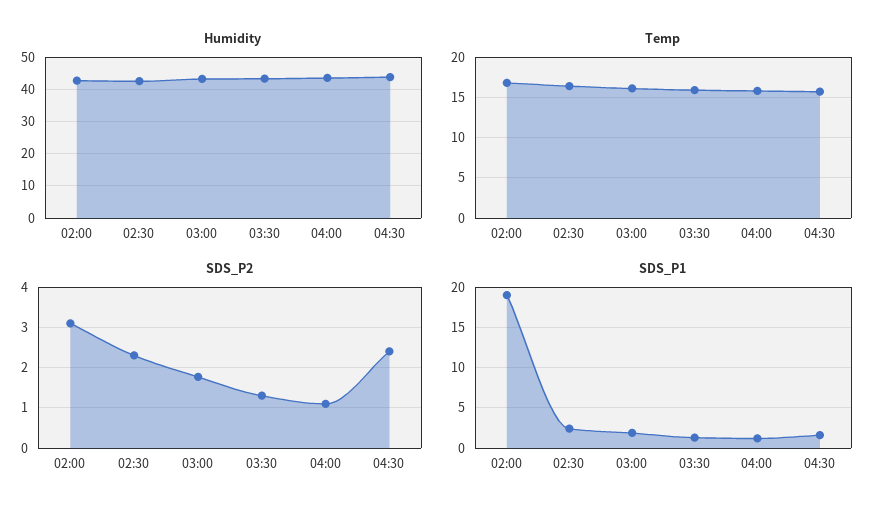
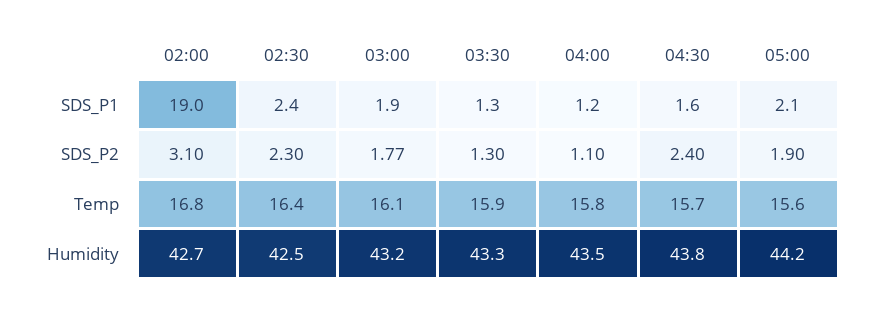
SDS_P1, 05:00: none -> 2.1
SDS_P2, 05:00: none -> 1.9
Temp, 05:00: none -> 15.6
Humidity, 05:00: none -> 44.2

